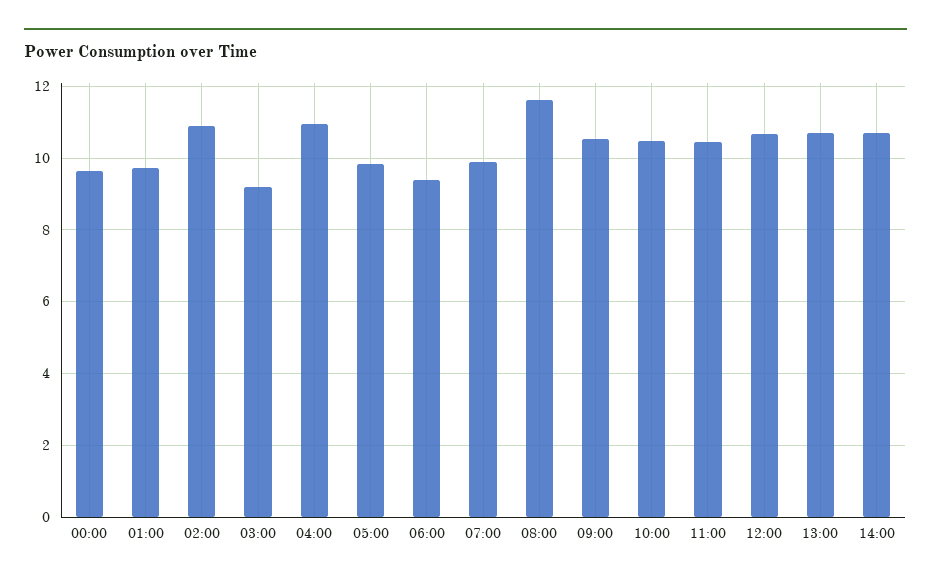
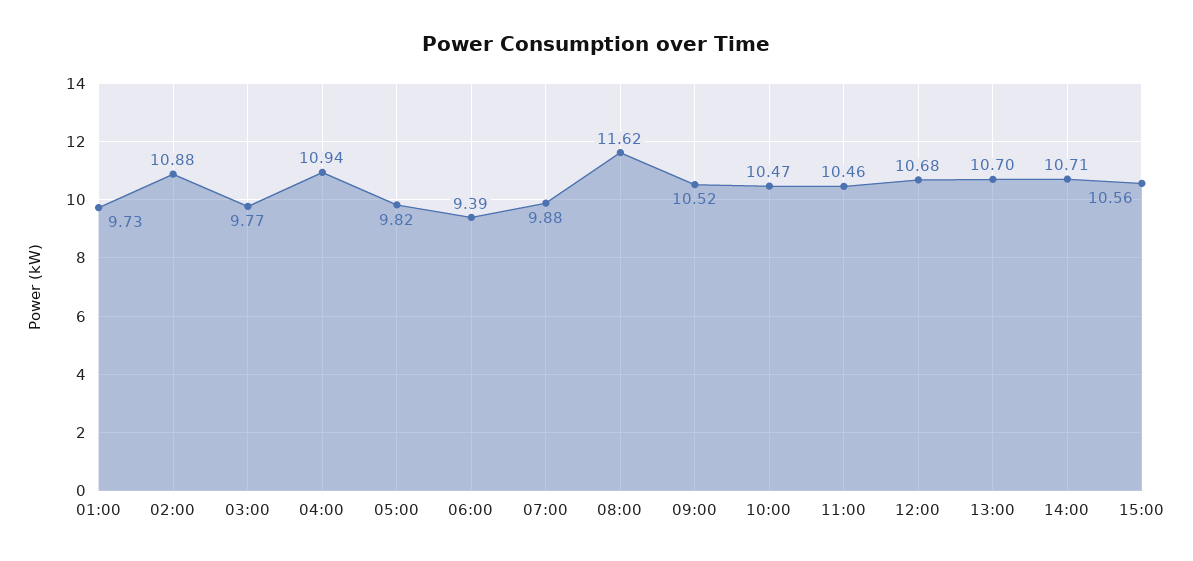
00:00: 9.6 -> none
03:00: 9.2 -> 9.77
15:00: none -> 10.56

